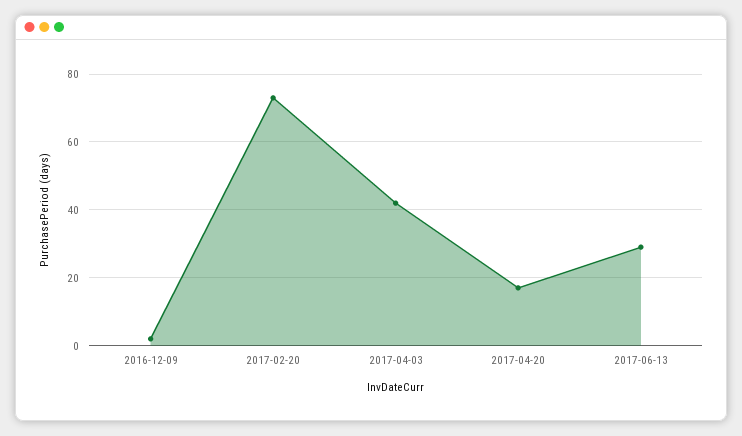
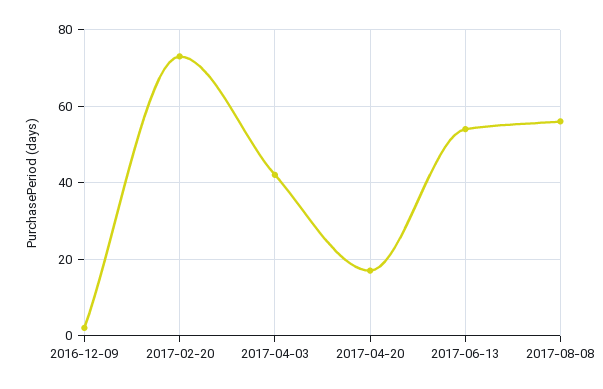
2017-06-13: 30 -> 55
2017-08-08: none -> 55

